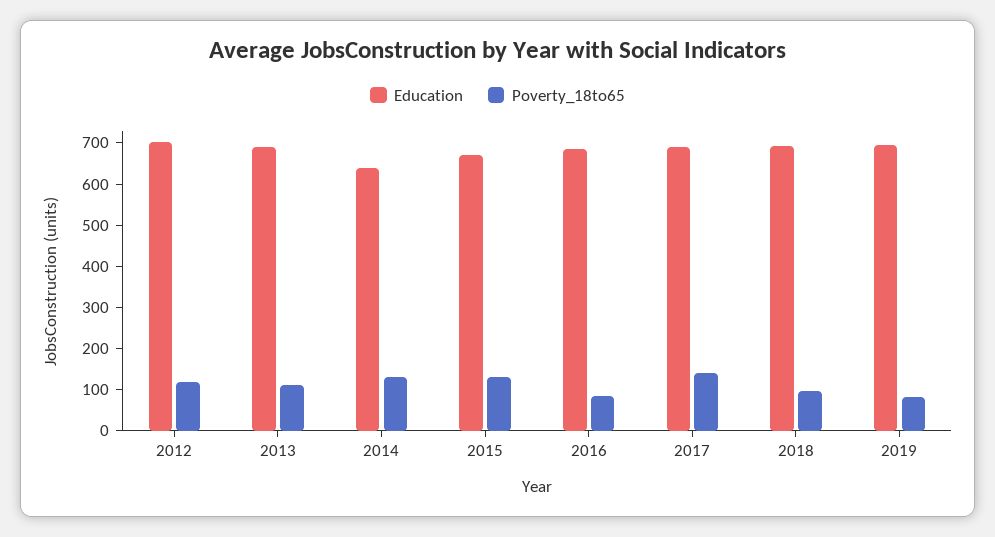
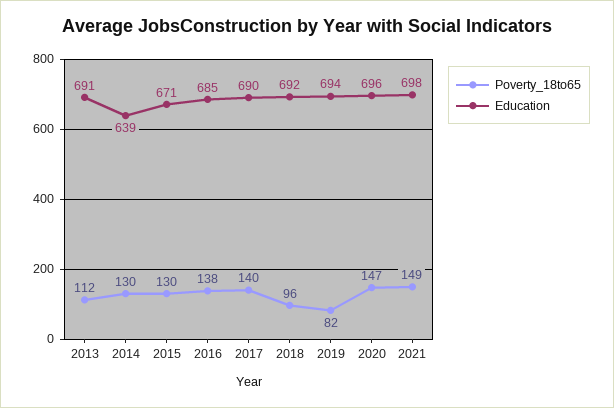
Education, 2012: 700 -> none
Poverty_18to65, 2012: 120 -> none
Poverty_18to65, 2016: 80 -> 138
Poverty_18to65, 2020: none -> 147
Education, 2020: none -> 696
Poverty_18to65, 2021: none -> 149
Education, 2021: none -> 698

